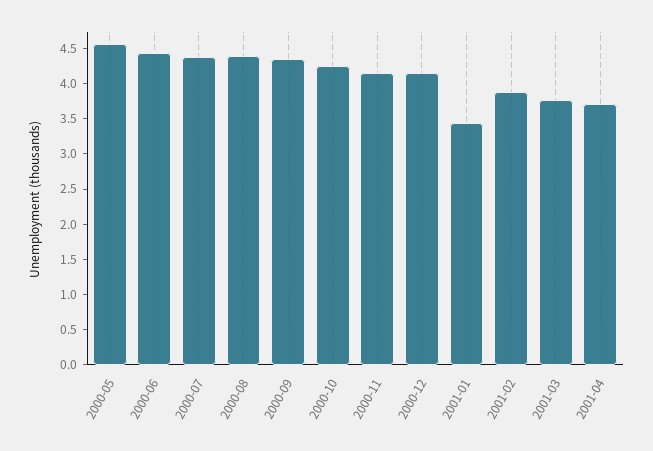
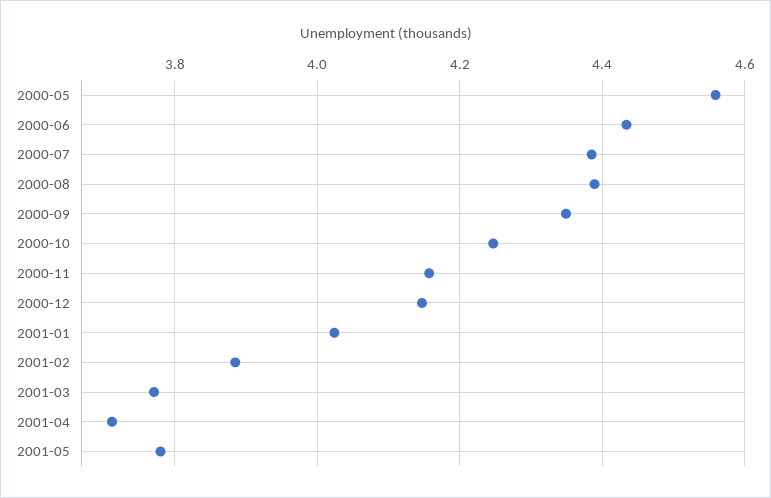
2001-01: 3.5 -> 4.02
2001-05: none -> 3.78

